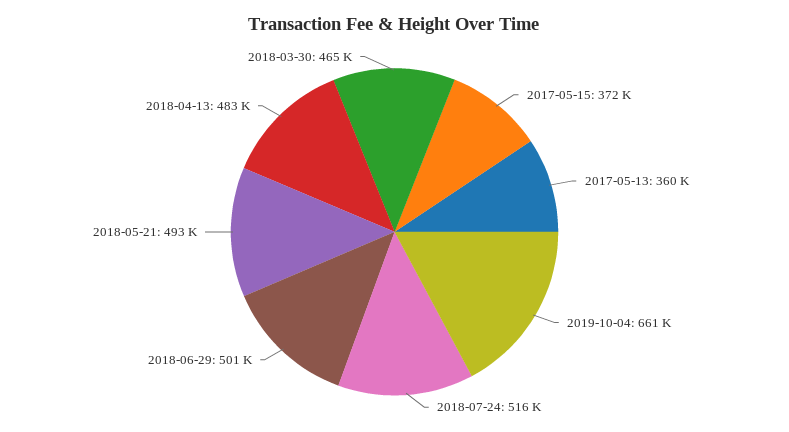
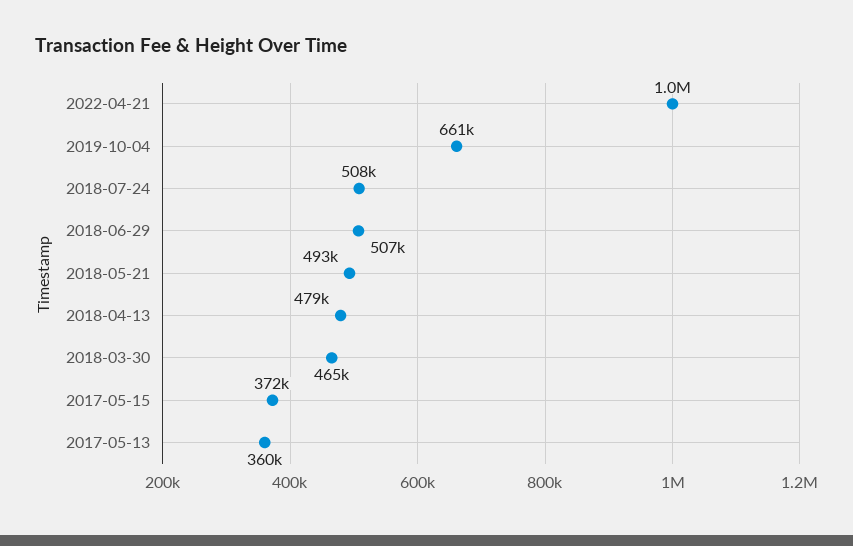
2018-07-24: 516000 -> 508000
2018-06-29: 501000 -> 507000
2018-04-13: 483000 -> 479000
2022-04-21: none -> 1000000

